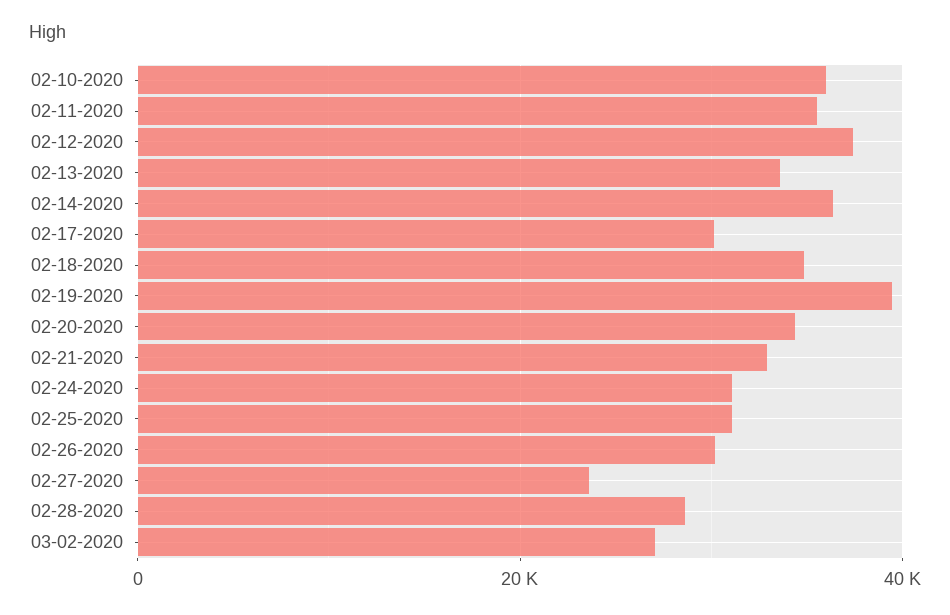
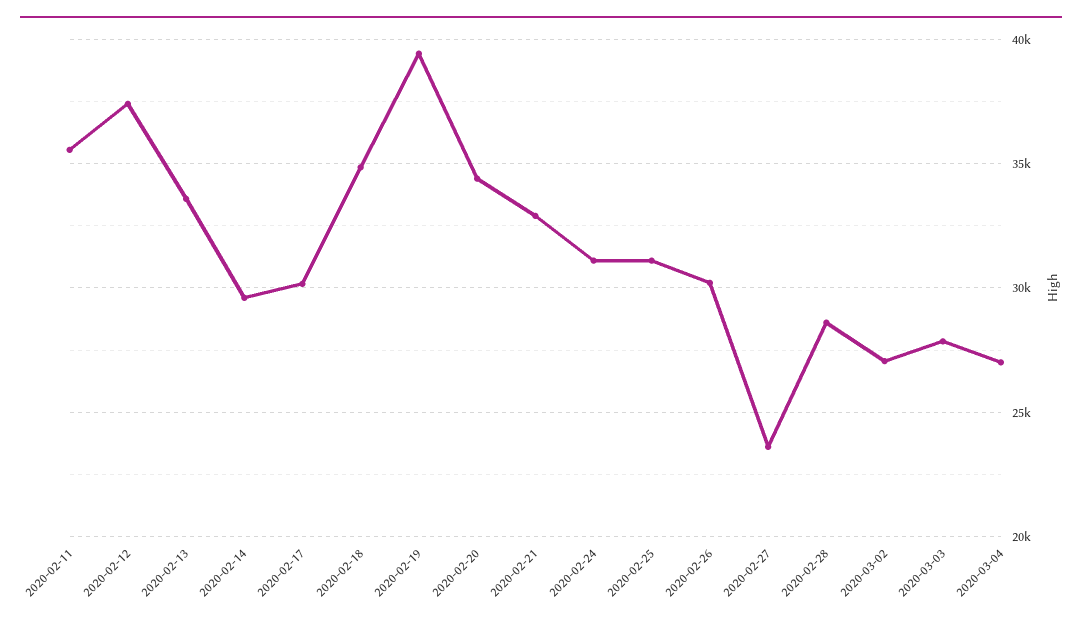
02-10-2020: 36000 -> none
02-14-2020: 36000 -> 29500
2020-03-03: none -> 28000
2020-03-04: none -> 27000

